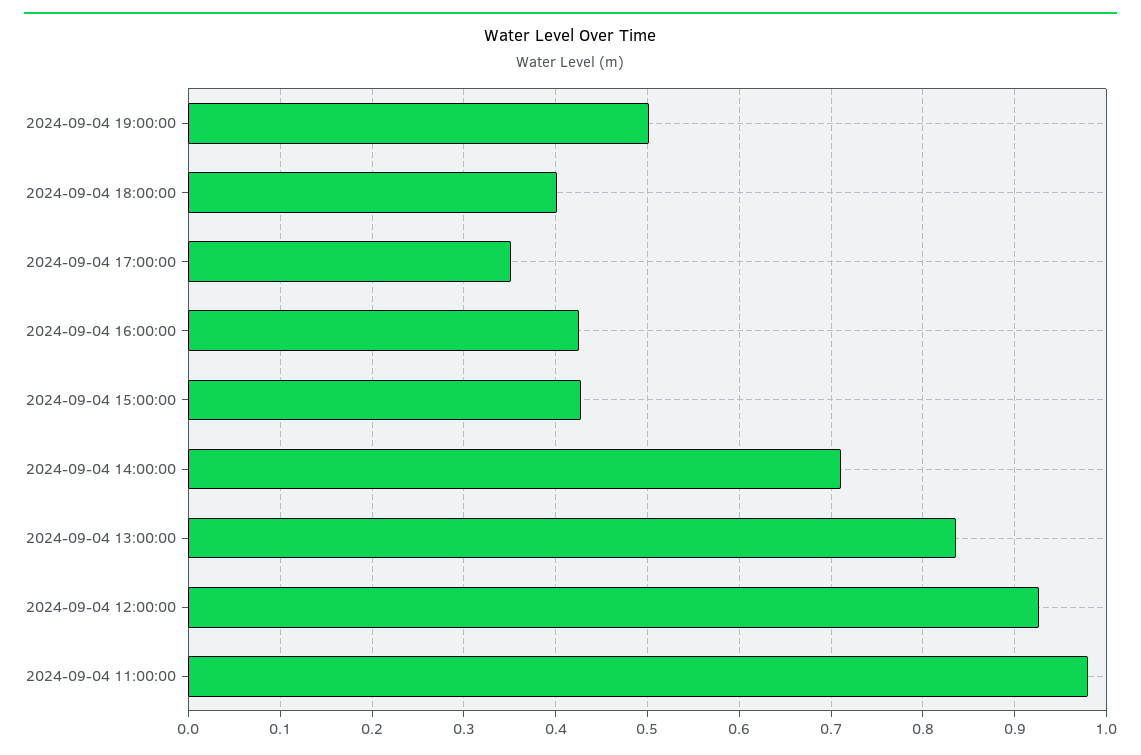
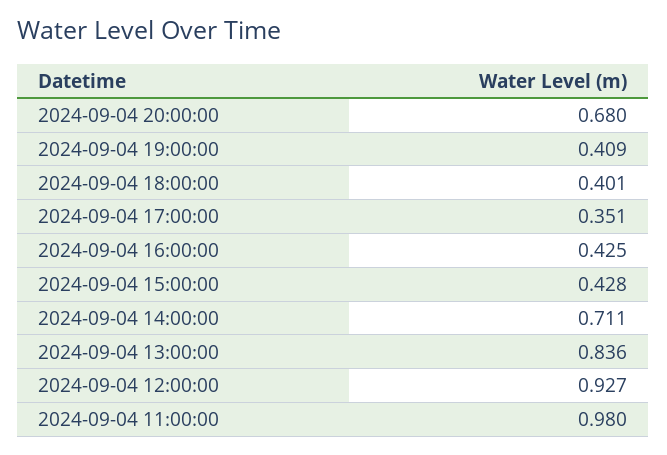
2024-09-04 19:00:00: 0.5 -> 0.409
2024-09-04 20:00:00: none -> 0.68

